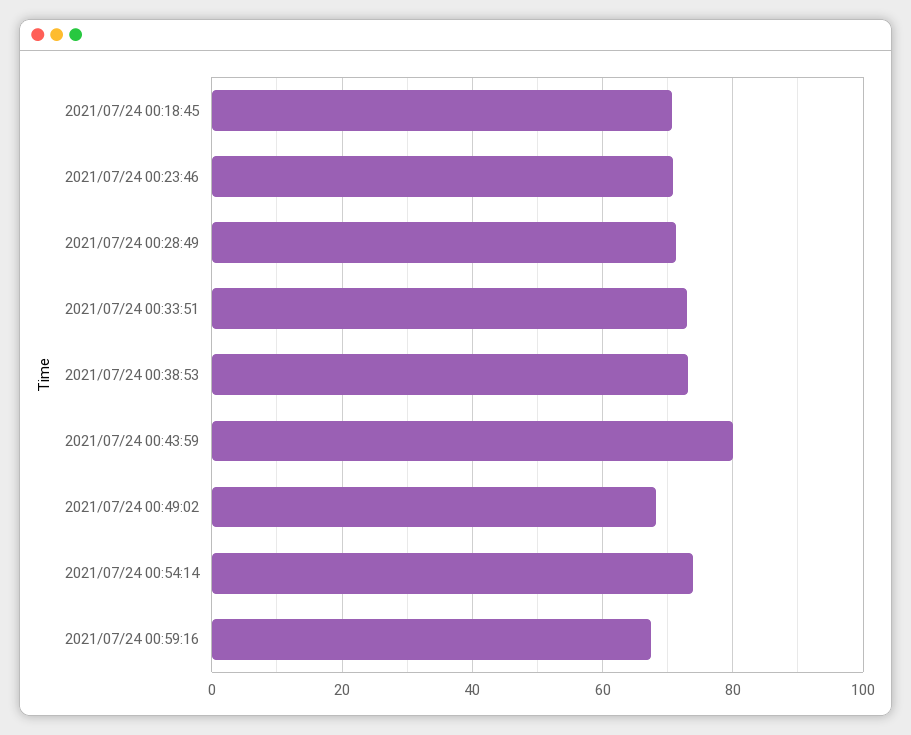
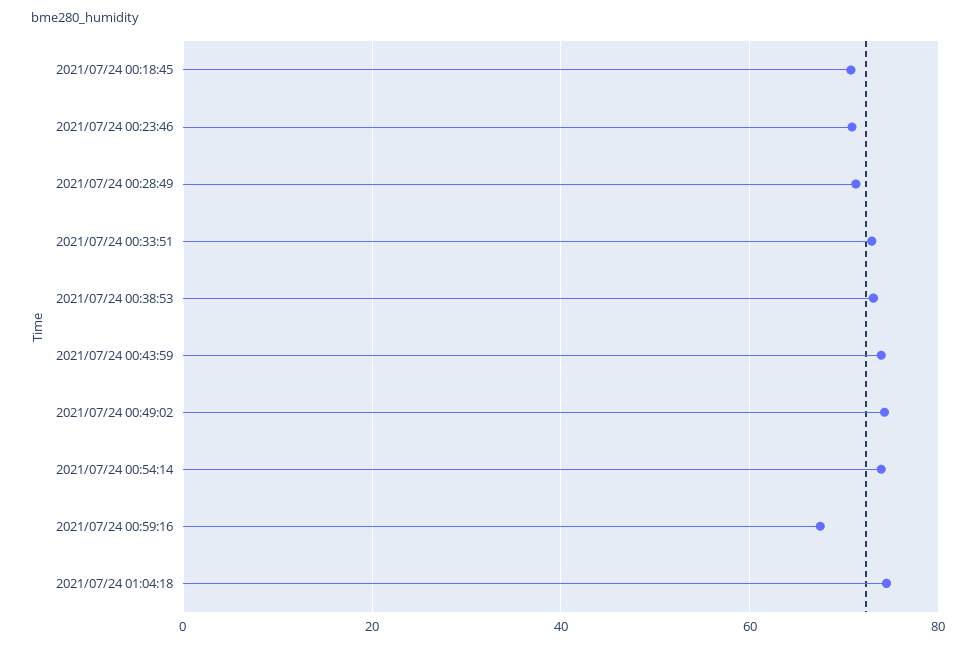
2021/07/24 00:43:59: 80 -> 74
2021/07/24 00:49:02: 68 -> 74
2021/07/24 01:04:18: none -> 74

